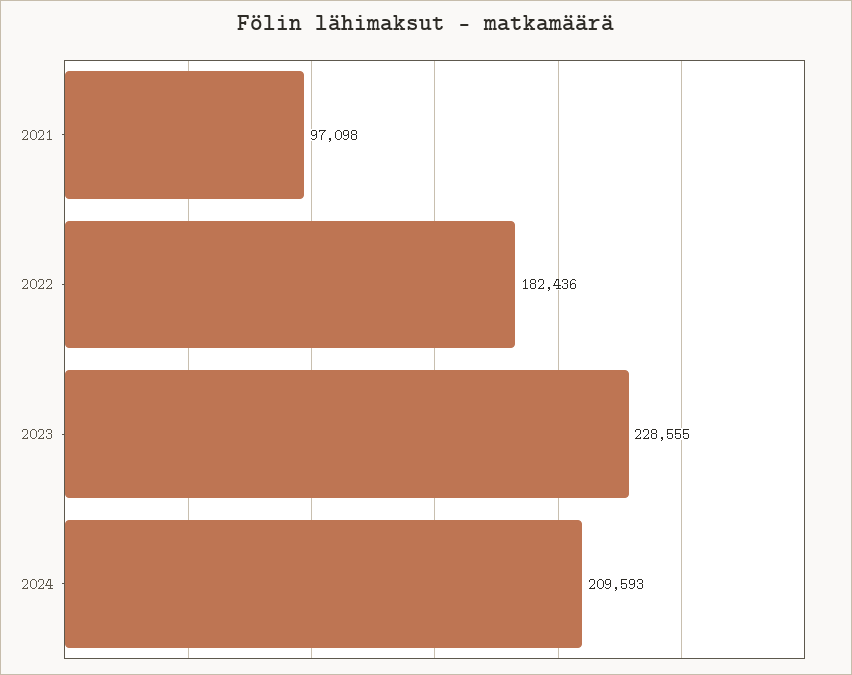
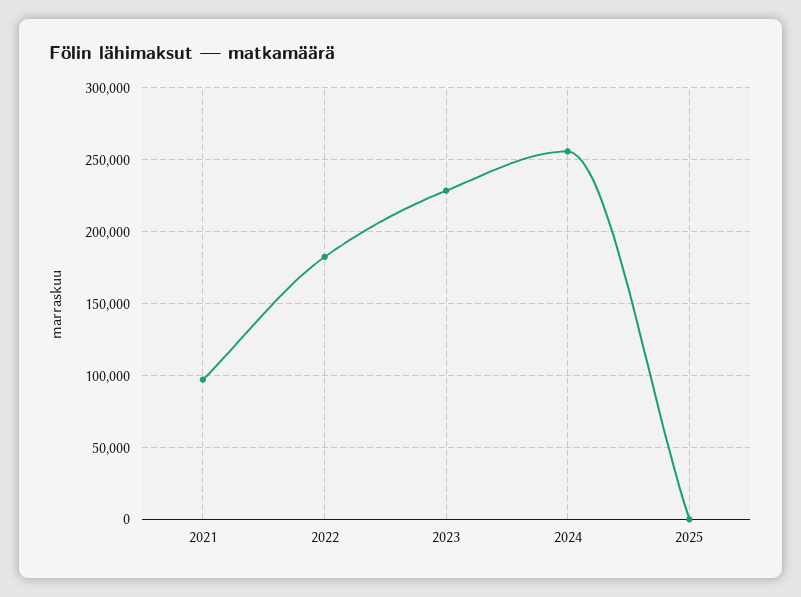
2024: 209593 -> 255000
2025: none -> 0

